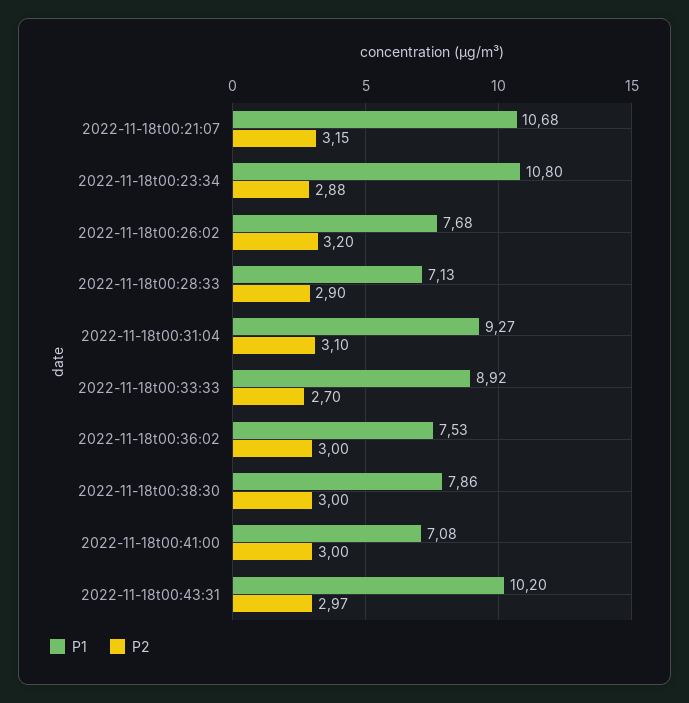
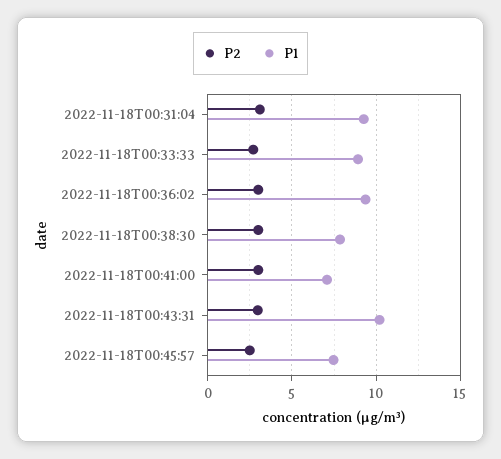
P1, 2022-11-18t00:21:07: 10.68 -> none
P2, 2022-11-18t00:21:07: 3.15 -> none
P1, 2022-11-18t00:23:34: 10.8 -> none
P2, 2022-11-18t00:23:34: 2.88 -> none
P1, 2022-11-18t00:26:02: 7.68 -> none
P2, 2022-11-18t00:26:02: 3.2 -> none
P1, 2022-11-18t00:28:33: 7.13 -> none
P2, 2022-11-18t00:28:33: 2.9 -> none
P1, 2022-11-18t00:36:02: 7.53 -> 9.5
P2, 2022-11-18T00:45:57: none -> 2.5
P1, 2022-11-18T00:45:57: none -> 7.5

